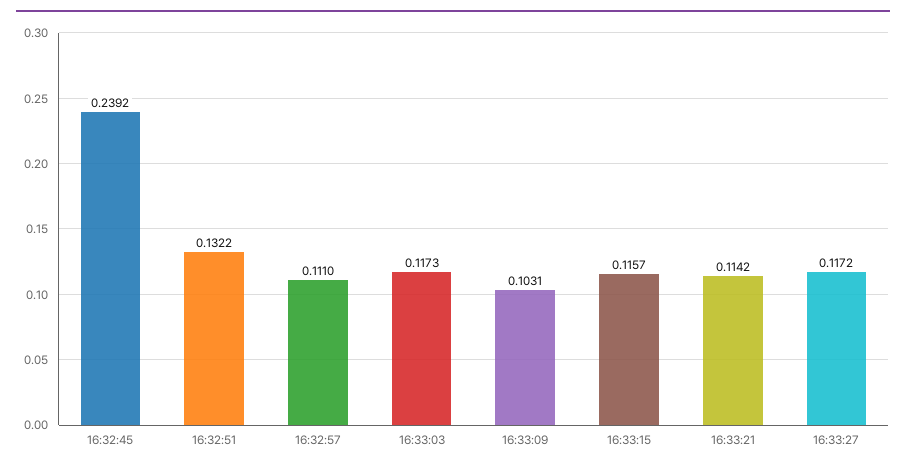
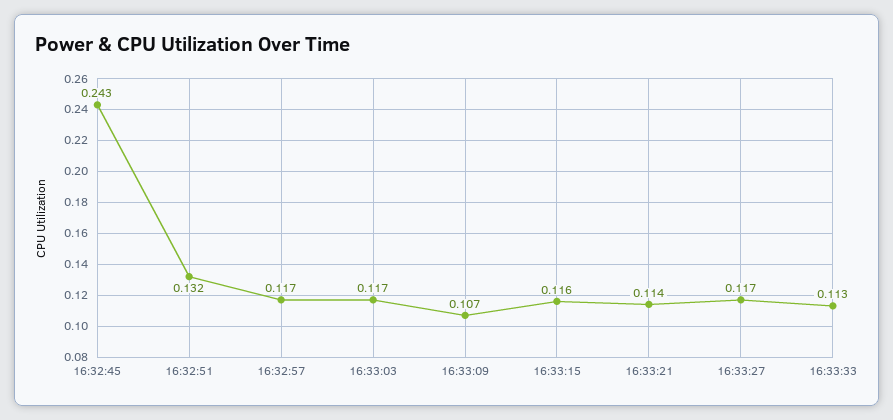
16:32:45: 0.2392 -> 0.243
16:32:57: 0.111 -> 0.117
16:33:09: 0.1031 -> 0.107
16:33:33: none -> 0.113

